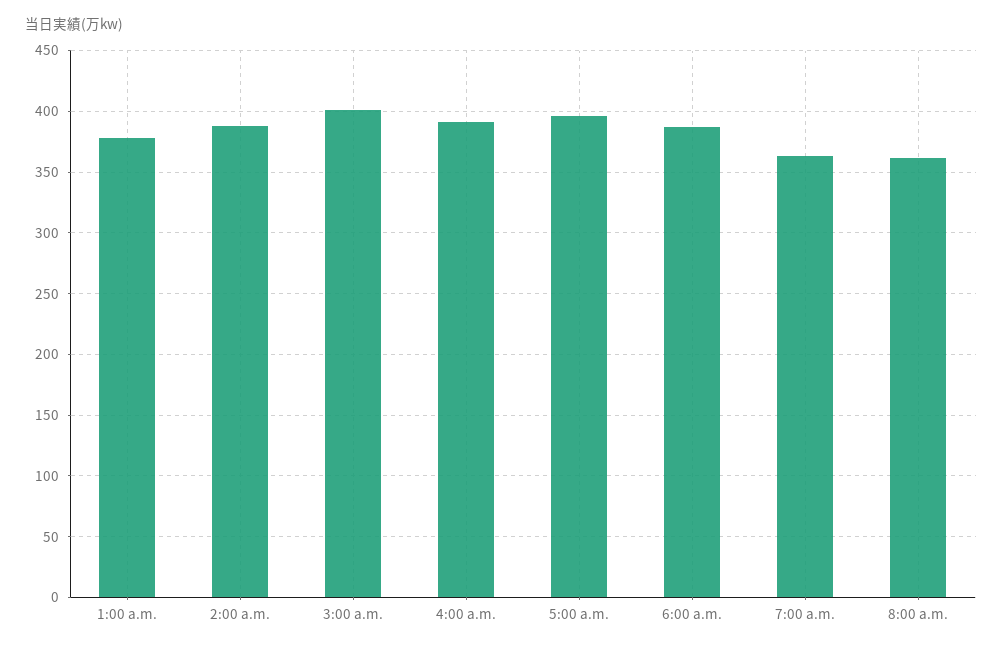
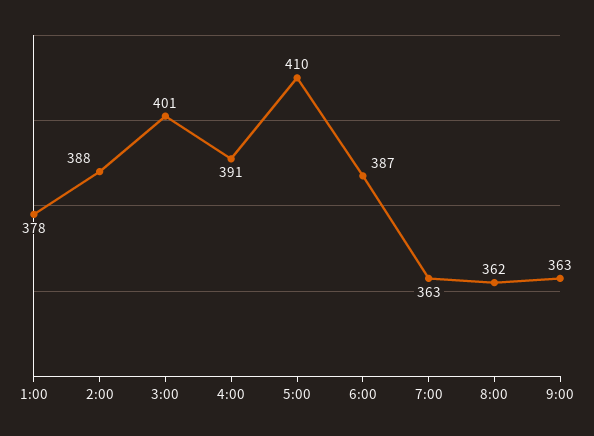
5:00 a.m.: 395 -> 410
9:00: none -> 363

